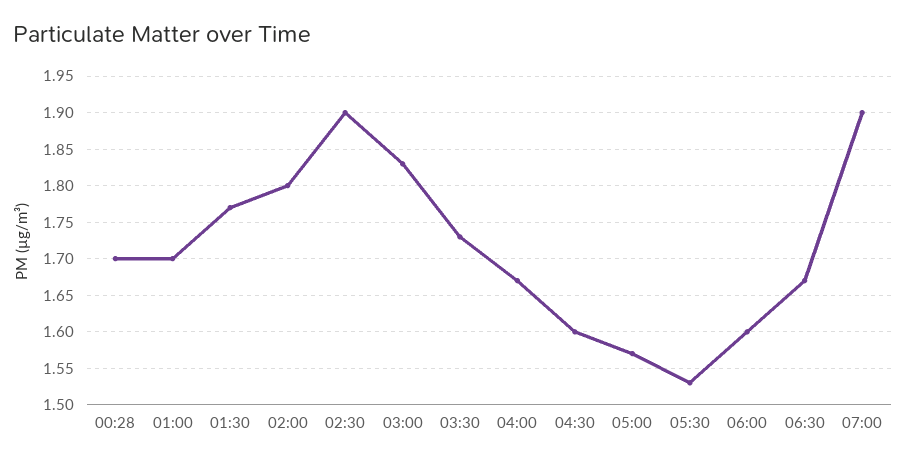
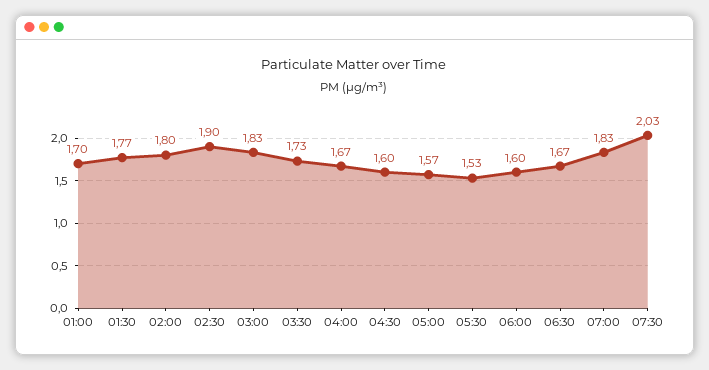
00:28: 1.7 -> none
07:00: 1.9 -> 1.83
07:30: none -> 2.03

